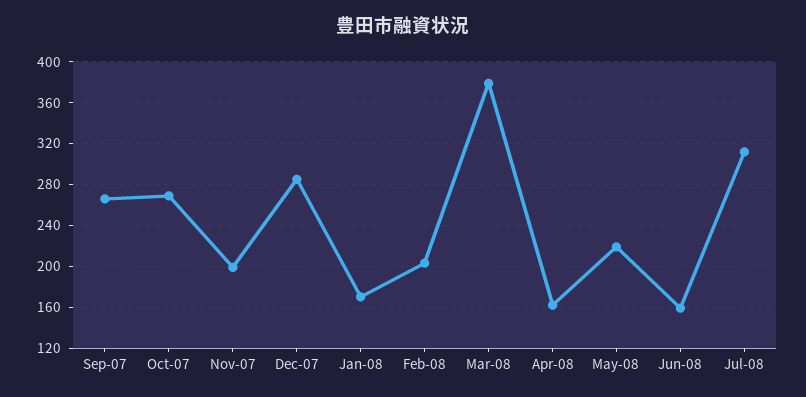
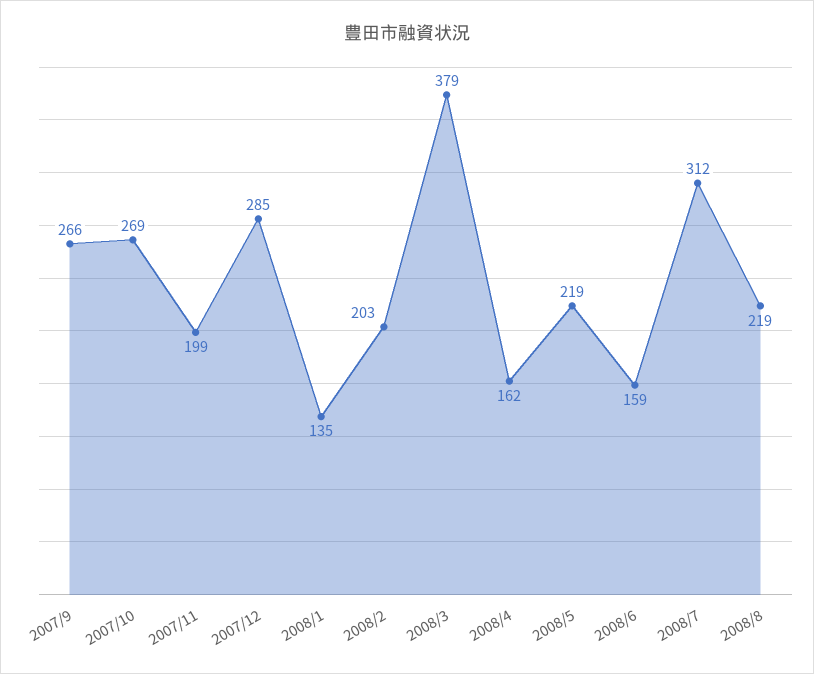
Jan-08: 170 -> 135
2008/8: none -> 219

